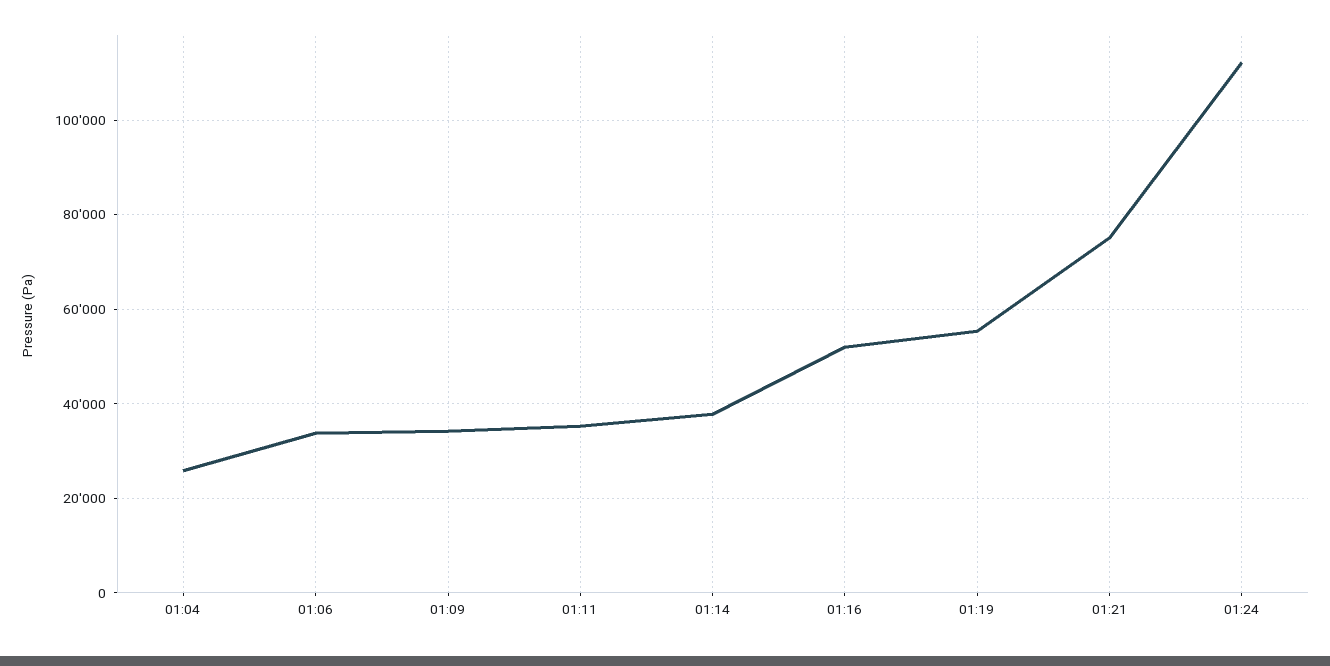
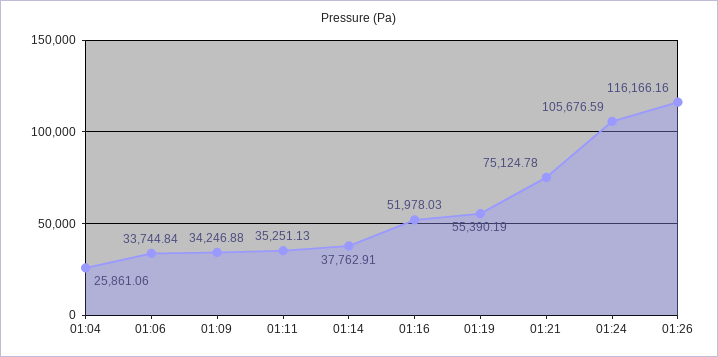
01:24: 112000 -> 105676.59
01:26: none -> 116166.16

